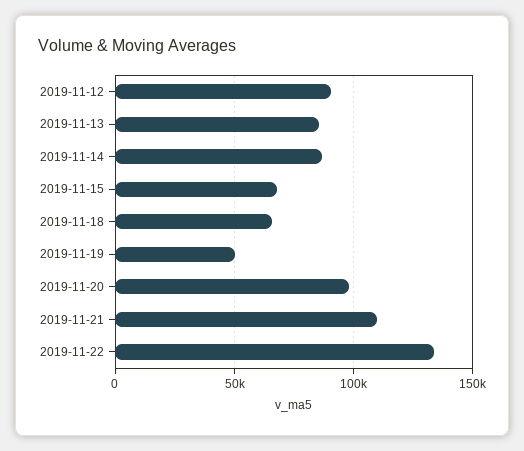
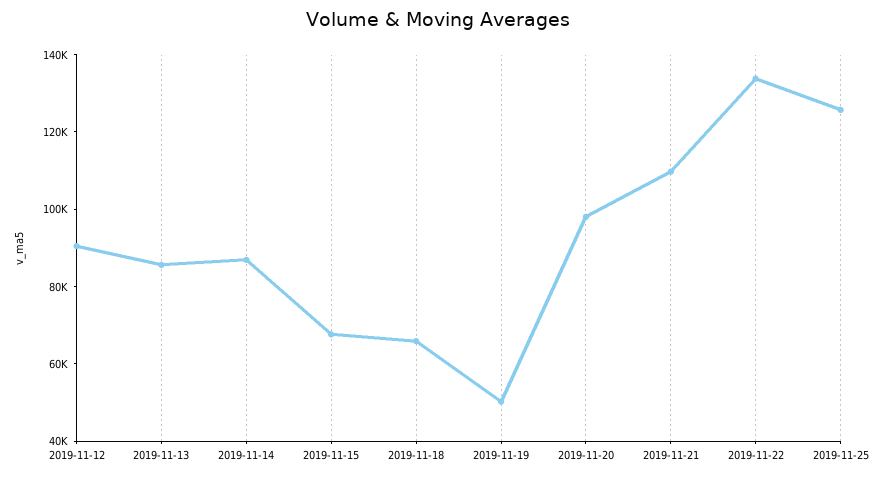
2019-11-25: none -> 125000

